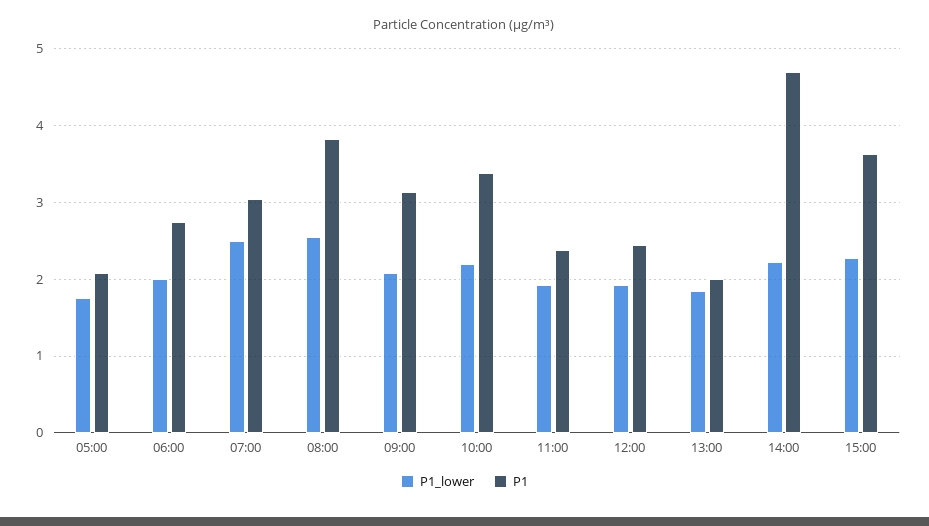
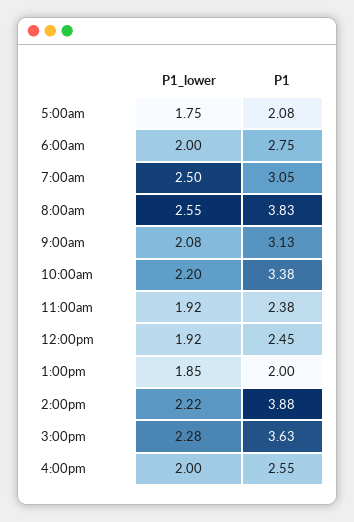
P1, 14:00: 4.7 -> 3.88
P1_lower, 4:00pm: none -> 2
P1, 4:00pm: none -> 2.55

